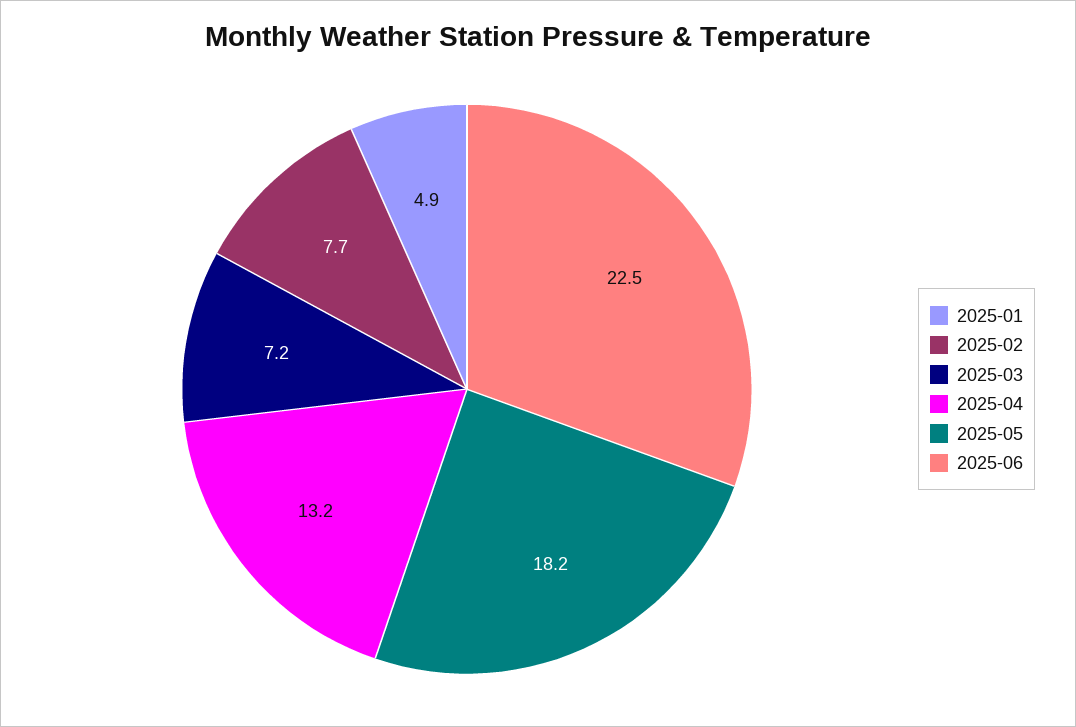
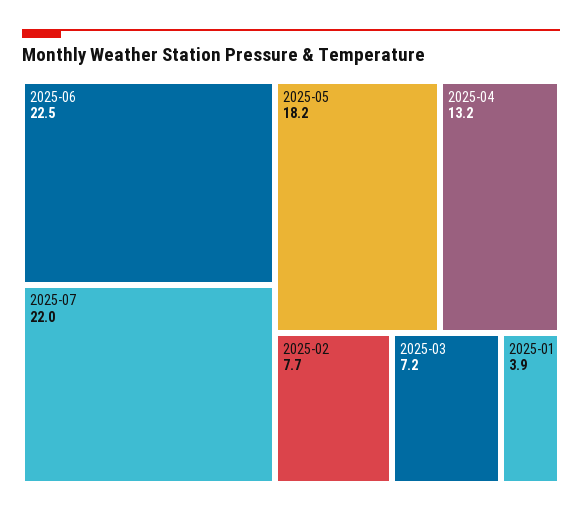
2025-01: 4.9 -> 3.9
2025-07: none -> 22

